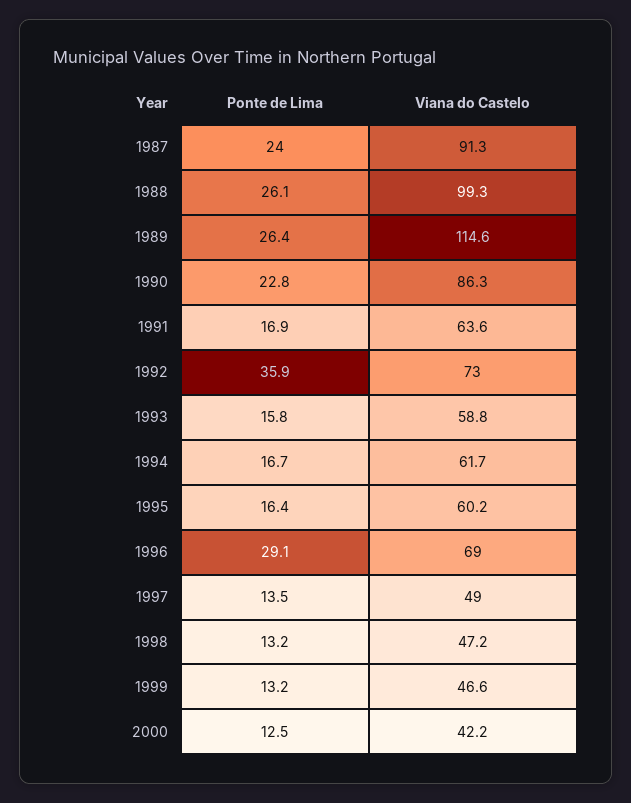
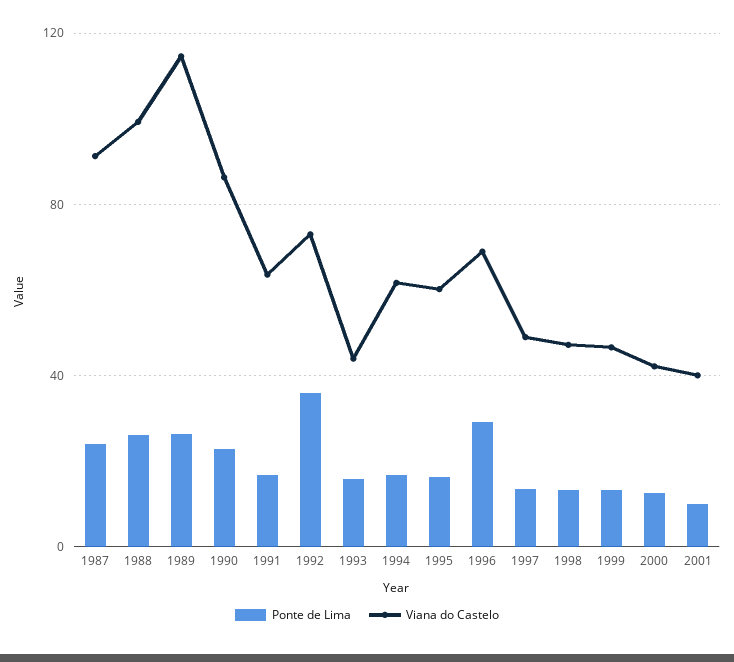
Viana do Castelo, 1993: 58.8 -> 45
Ponte de Lima, 2001: none -> 10
Viana do Castelo, 2001: none -> 40

